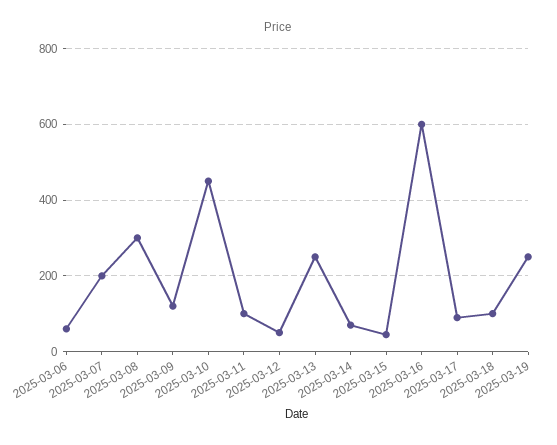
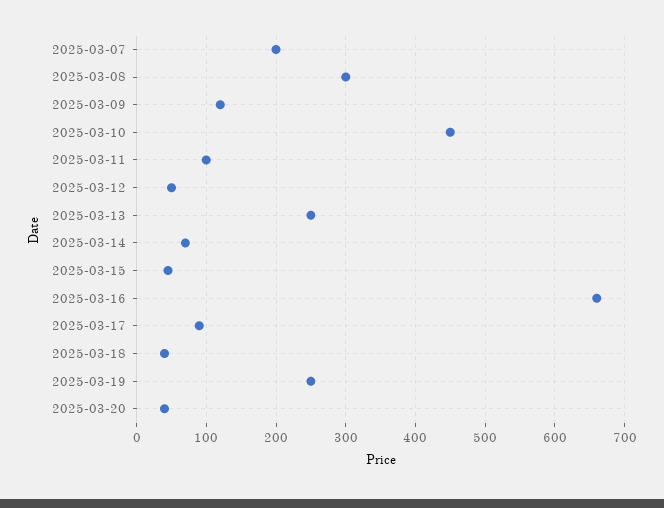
2025-03-06: 60 -> none
2025-03-16: 600 -> 660
2025-03-18: 100 -> 40
2025-03-20: none -> 40

